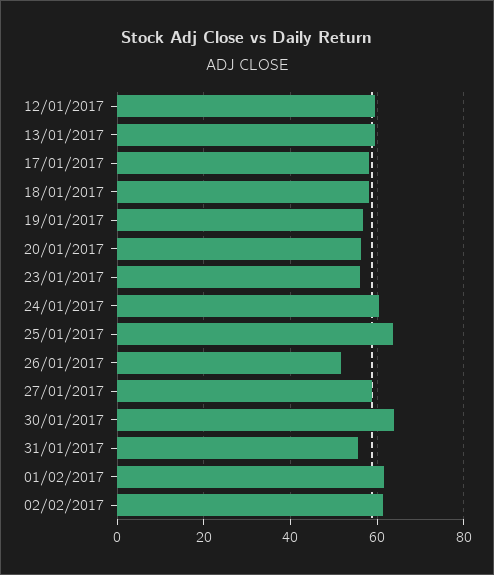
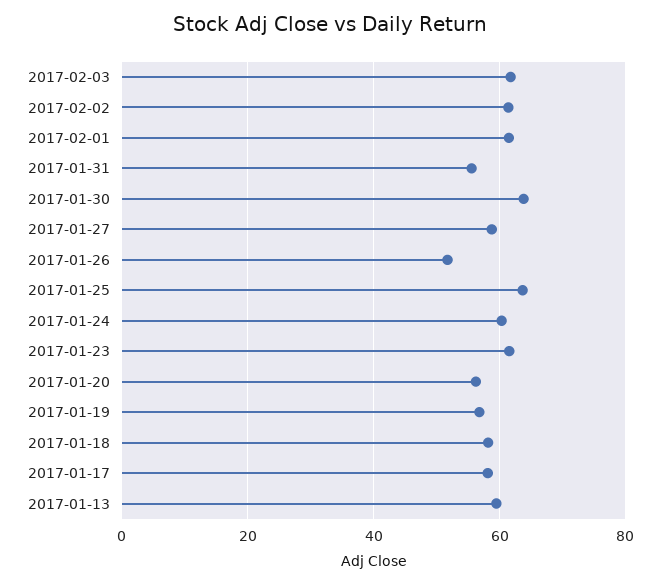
12/01/2017: 60 -> none
23/01/2017: 56 -> 62
2017-02-03: none -> 62

